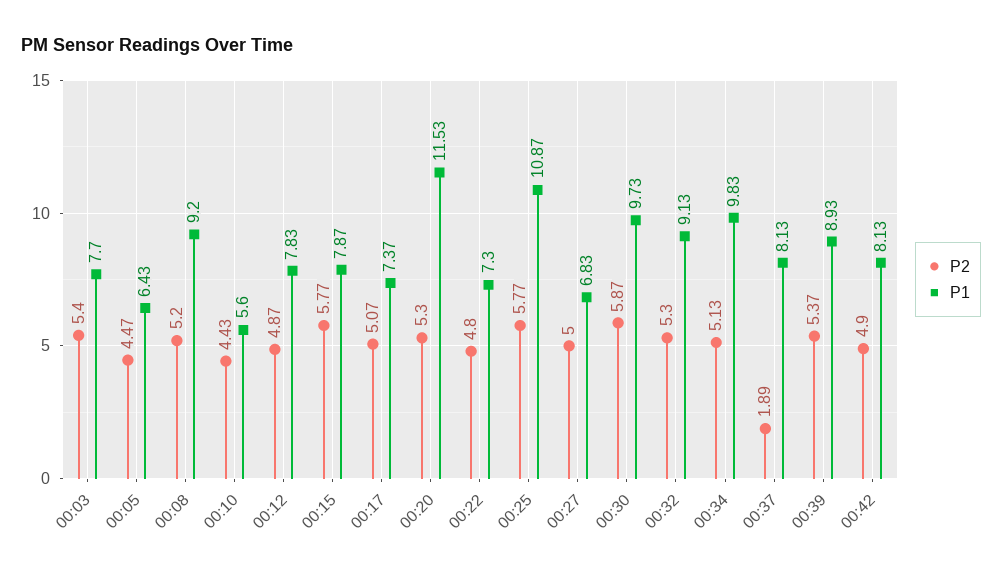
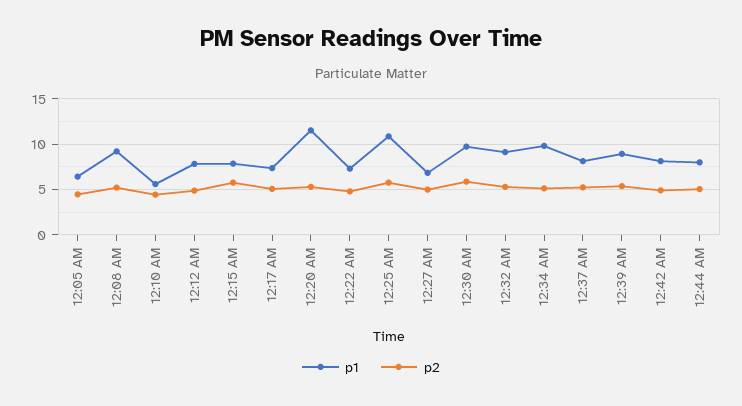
P2, 00:03: 5.4 -> none
P1, 00:03: 7.7 -> none
P2, 00:37: 1.89 -> 5
P1, 12:44 AM: none -> 8
P2, 12:44 AM: none -> 5

